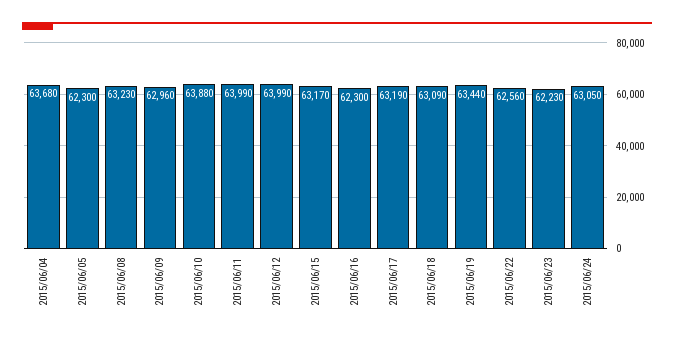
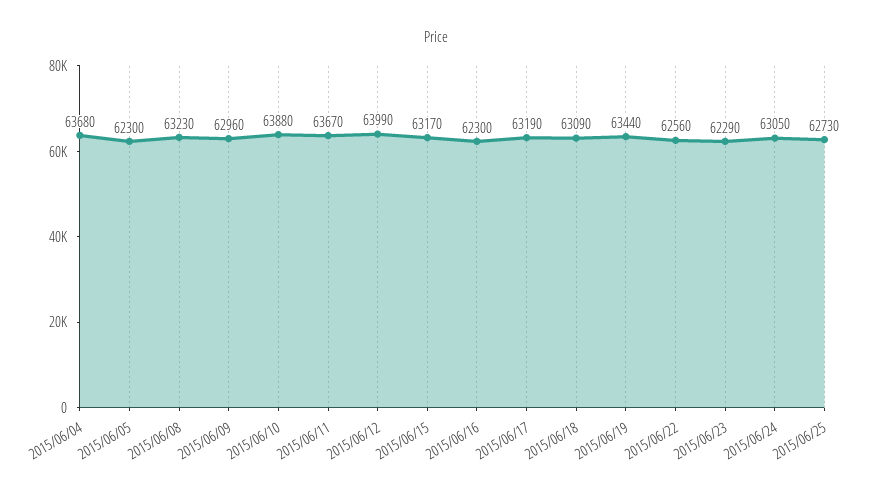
2015/06/11: 63990 -> 63670
2015/06/23: 62230 -> 62290
2015/06/25: none -> 62730

